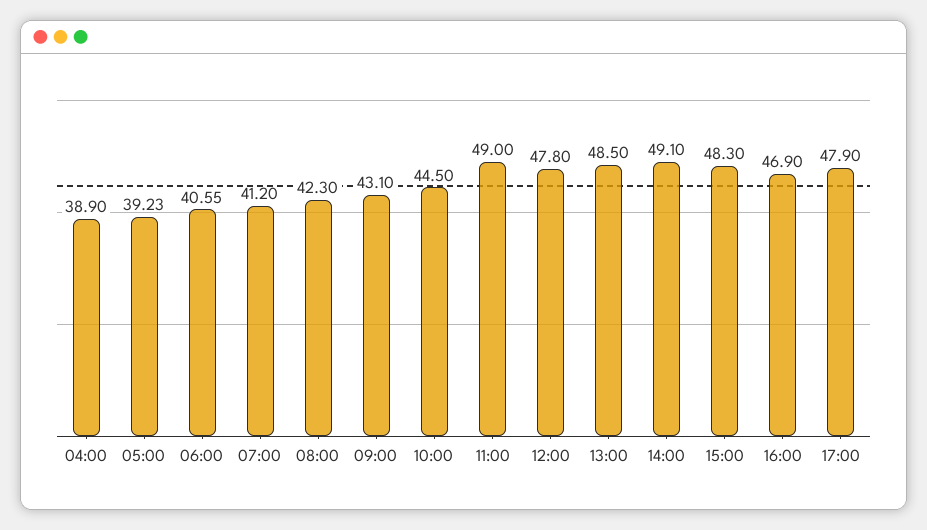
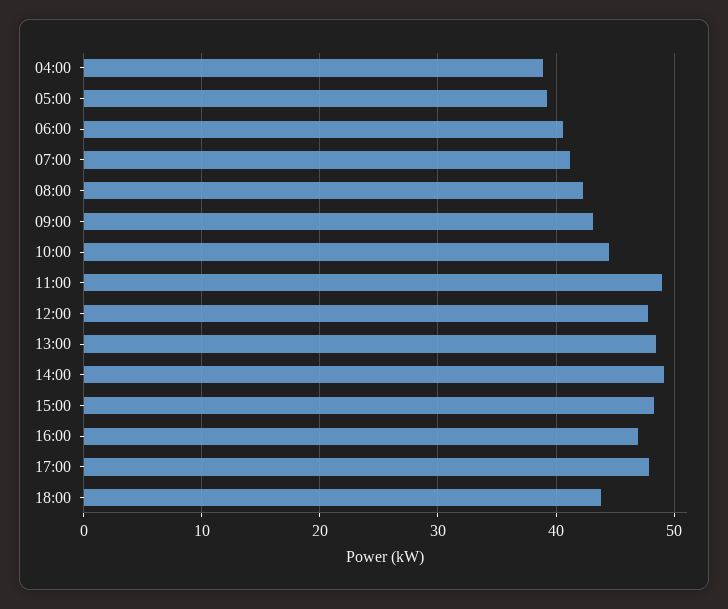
18:00: none -> 44

